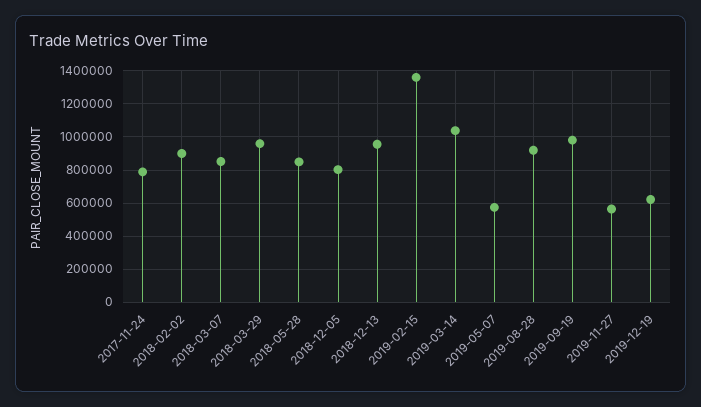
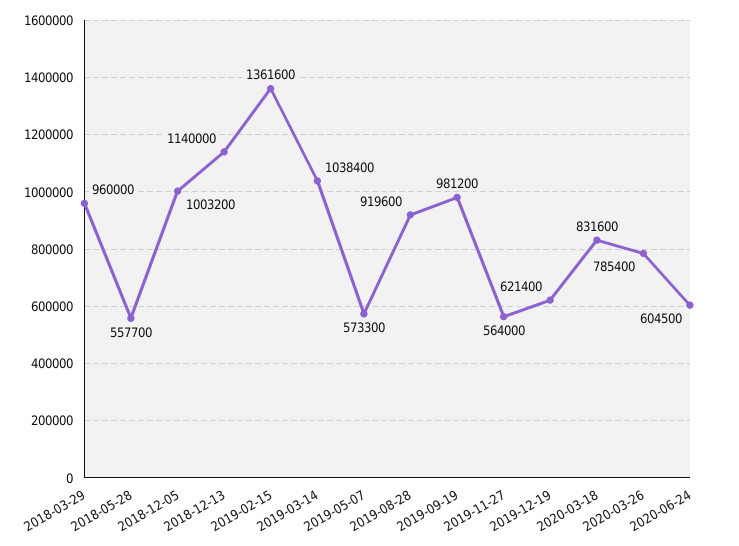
2017-11-24: 800000 -> none
2018-02-02: 900000 -> none
2018-03-07: 850000 -> none
2018-05-28: 850000 -> 557700
2018-12-05: 800000 -> 1003200
2018-12-13: 950000 -> 1140000
2020-03-18: none -> 831600
2020-03-26: none -> 785400
2020-06-24: none -> 604500

